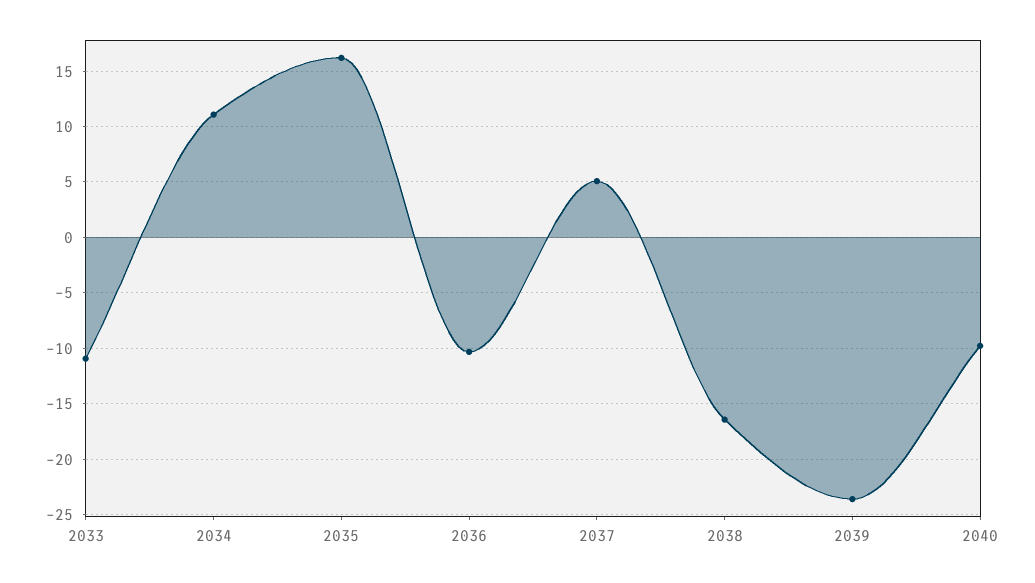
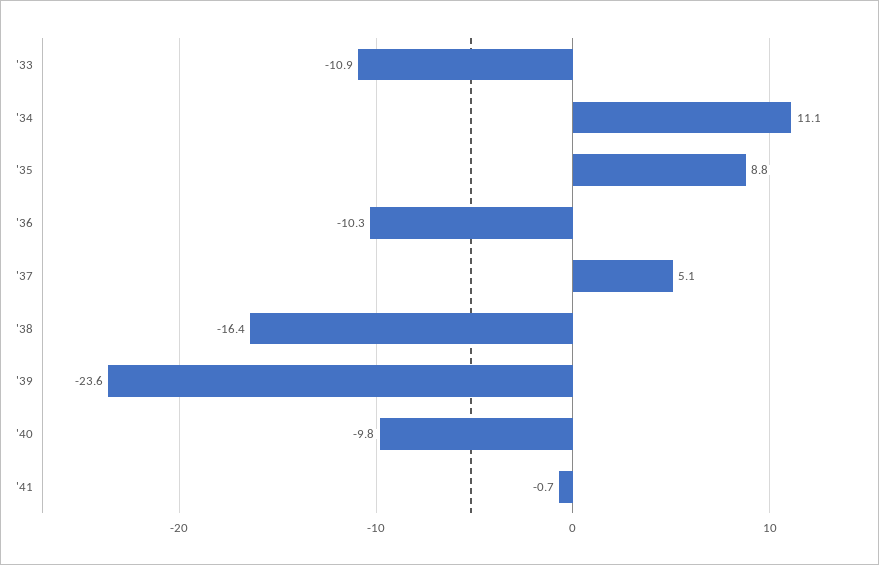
2035: 16 -> 8.8
'41: none -> -0.7

